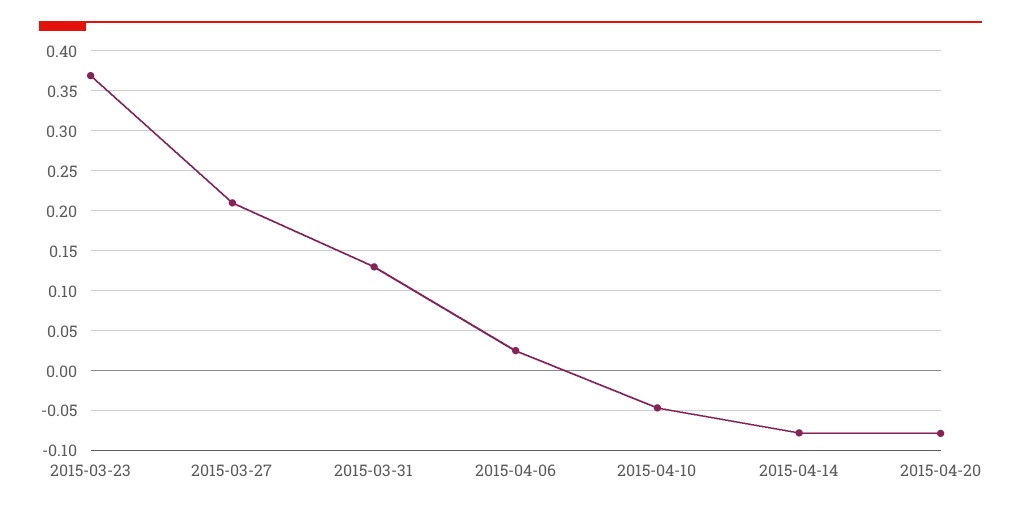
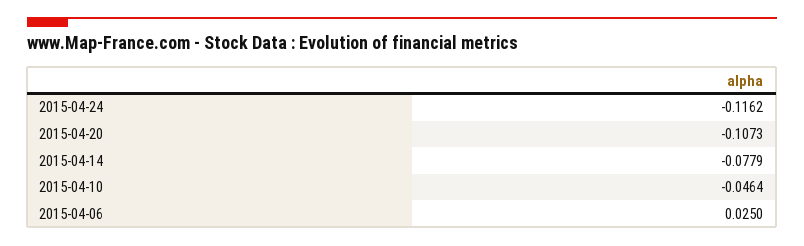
2015-03-23: 0.37 -> none
2015-03-27: 0.21 -> none
2015-03-31: 0.13 -> none
2015-04-20: -0.08 -> -0.1073
2015-04-24: none -> -0.1162

